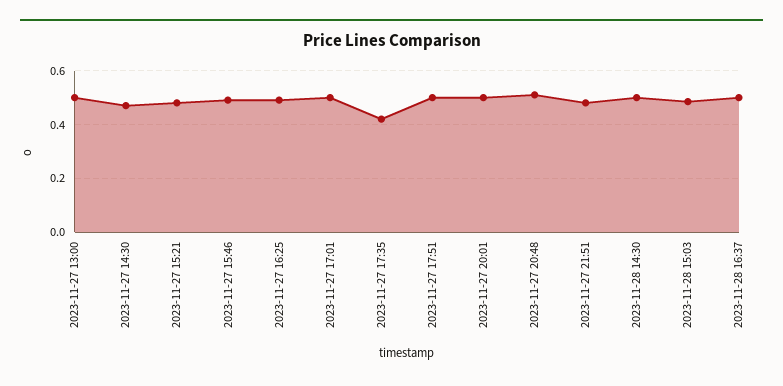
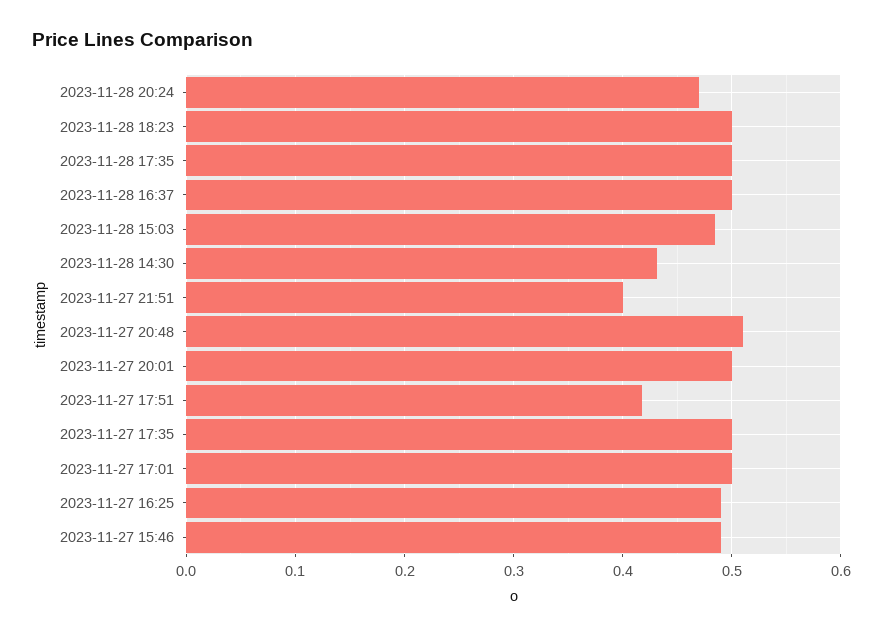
2023-11-27 13:00: 0.5 -> none
2023-11-27 14:30: 0.475 -> none
2023-11-27 15:21: 0.475 -> none
2023-11-27 17:35: 0.425 -> 0.5
2023-11-27 17:51: 0.5 -> 0.42
2023-11-27 21:51: 0.475 -> 0.4
2023-11-28 14:30: 0.5 -> 0.43
2023-11-28 20:24: none -> 0.47
2023-11-28 18:23: none -> 0.5
2023-11-28 17:35: none -> 0.5

